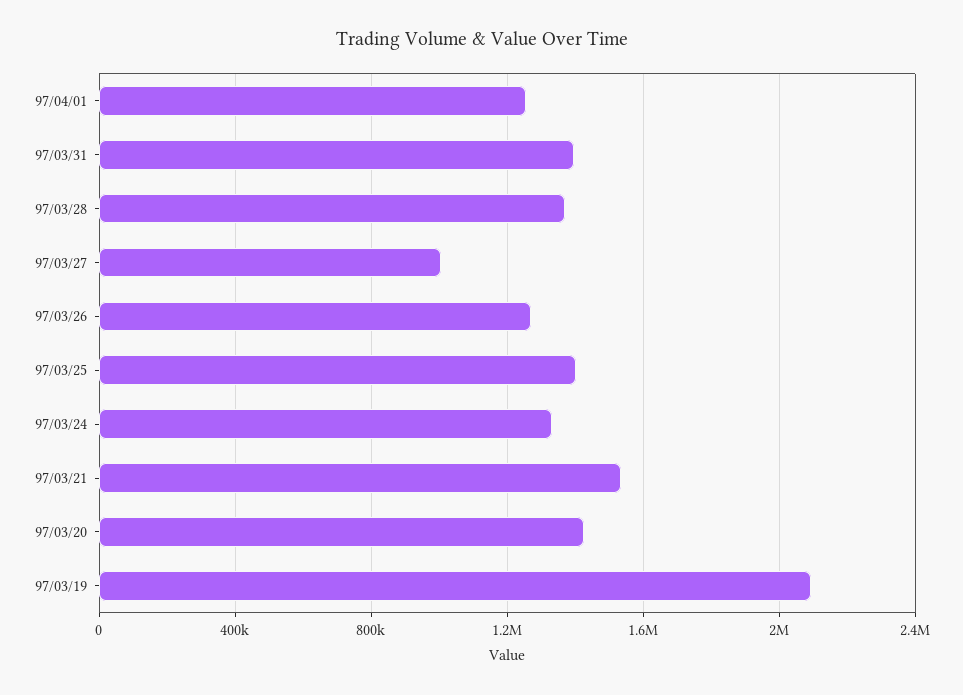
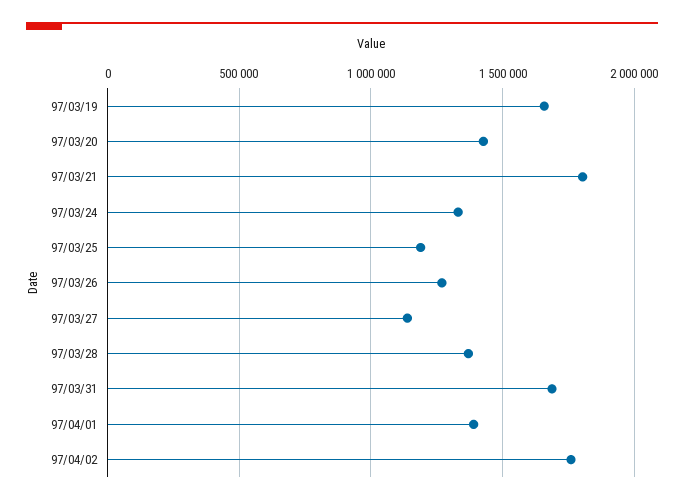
97/04/01: 1250000 -> 1400000
97/03/31: 1400000 -> 1700000
97/03/27: 1000000 -> 1150000
97/03/25: 1400000 -> 1200000
97/03/21: 1550000 -> 1800000
97/03/19: 2100000 -> 1650000
97/04/02: none -> 1750000

